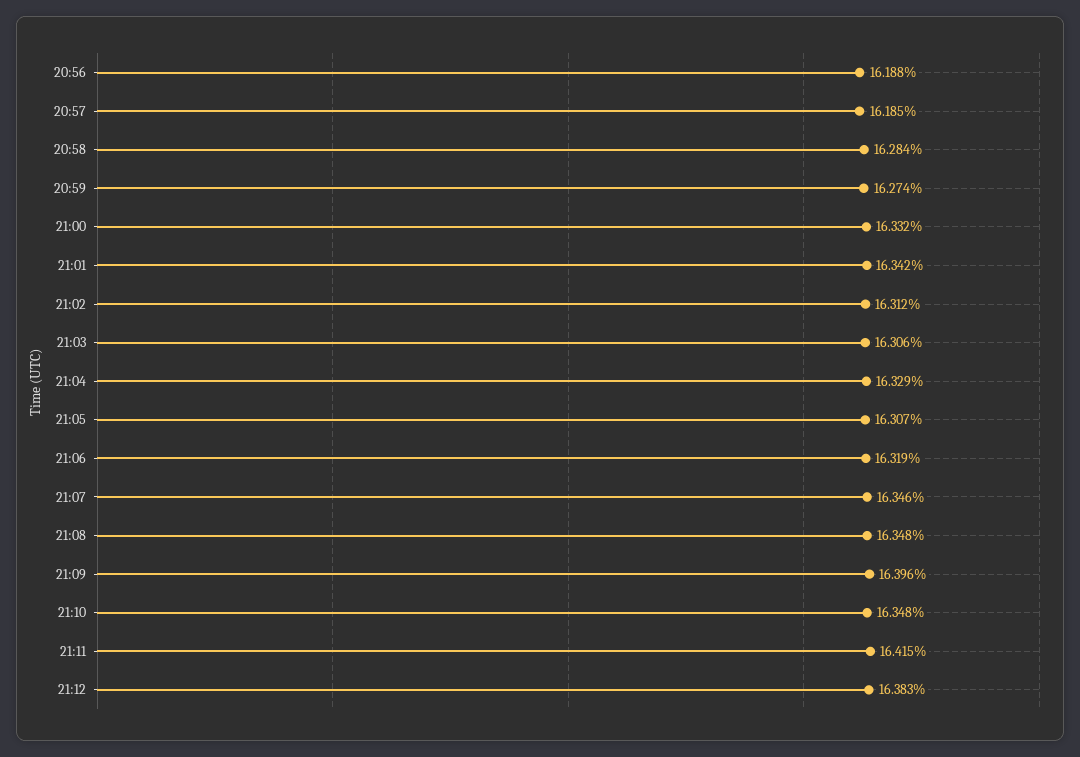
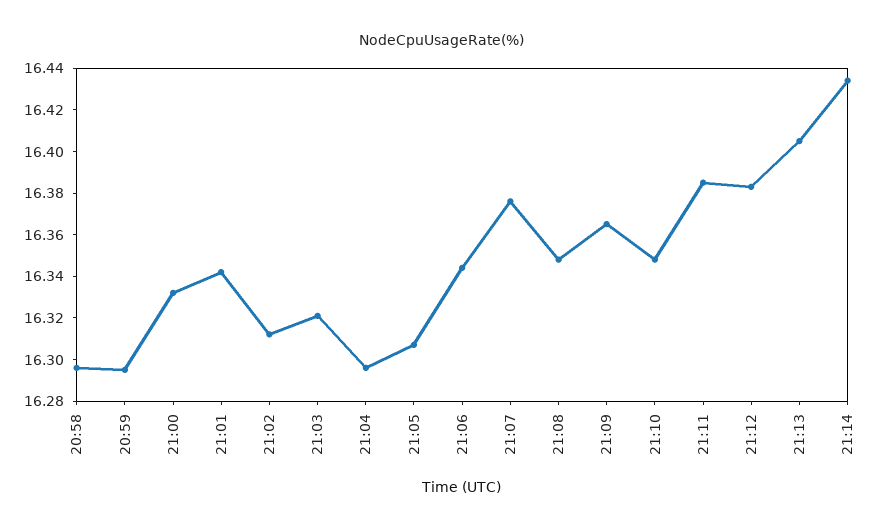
20:56: 16.188 -> none
20:57: 16.185 -> none
20:58: 16.284 -> 16.295
20:59: 16.274 -> 16.295
21:03: 16.306 -> 16.32
21:04: 16.329 -> 16.295
21:06: 16.319 -> 16.345
21:07: 16.346 -> 16.375
21:09: 16.396 -> 16.365
21:11: 16.415 -> 16.385
21:13: none -> 16.405
21:14: none -> 16.435

